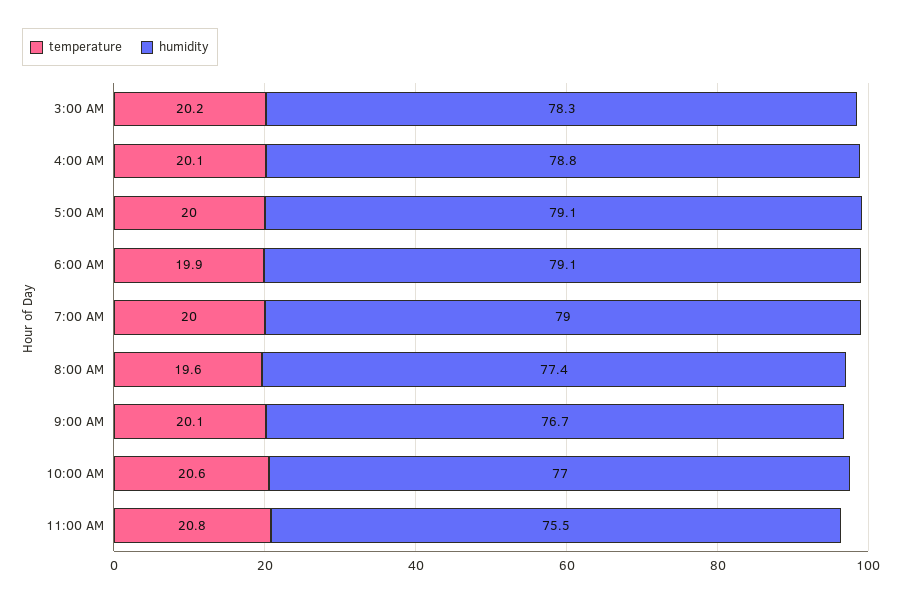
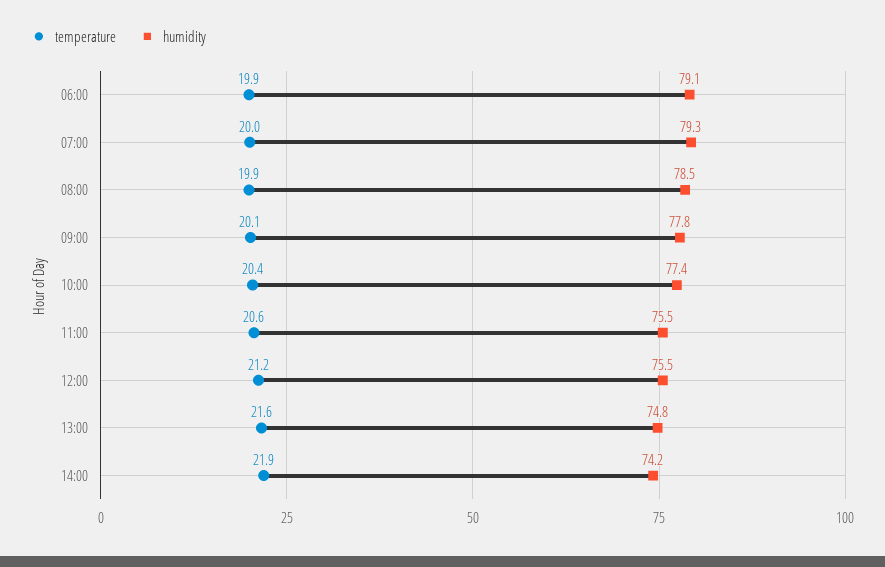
temperature, 3:00 AM: 20.2 -> none
humidity, 3:00 AM: 78.3 -> none
temperature, 4:00 AM: 20.1 -> none
humidity, 4:00 AM: 78.8 -> none
temperature, 5:00 AM: 20 -> none
humidity, 5:00 AM: 79.1 -> none
humidity, 7:00 AM: 79 -> 79.3
temperature, 8:00 AM: 19.6 -> 19.9
humidity, 8:00 AM: 77.4 -> 78.5
humidity, 9:00 AM: 76.7 -> 77.8
temperature, 10:00 AM: 20.6 -> 20.4
humidity, 10:00 AM: 77 -> 77.4
temperature, 11:00 AM: 20.8 -> 20.6
temperature, 12:00: none -> 21.2
humidity, 12:00: none -> 75.5
temperature, 13:00: none -> 21.6
humidity, 13:00: none -> 74.8
temperature, 14:00: none -> 21.9
humidity, 14:00: none -> 74.2

